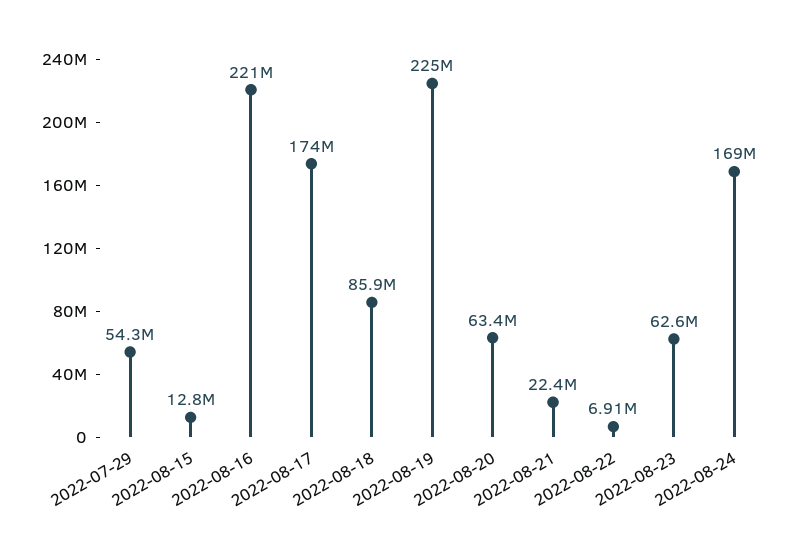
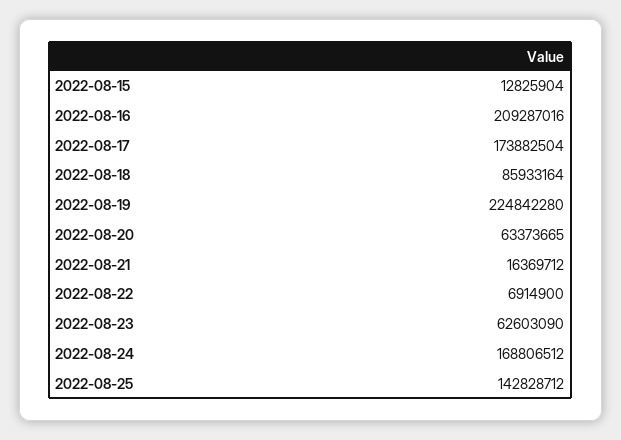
2022-07-29: 54300000 -> none
2022-08-16: 221000000 -> 209287016
2022-08-21: 22400000 -> 16369712
2022-08-25: none -> 142828712

